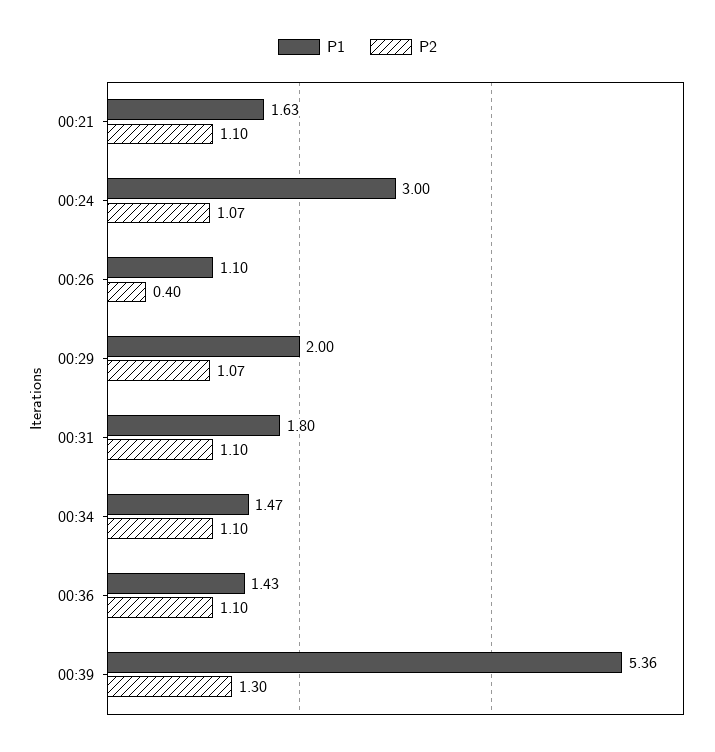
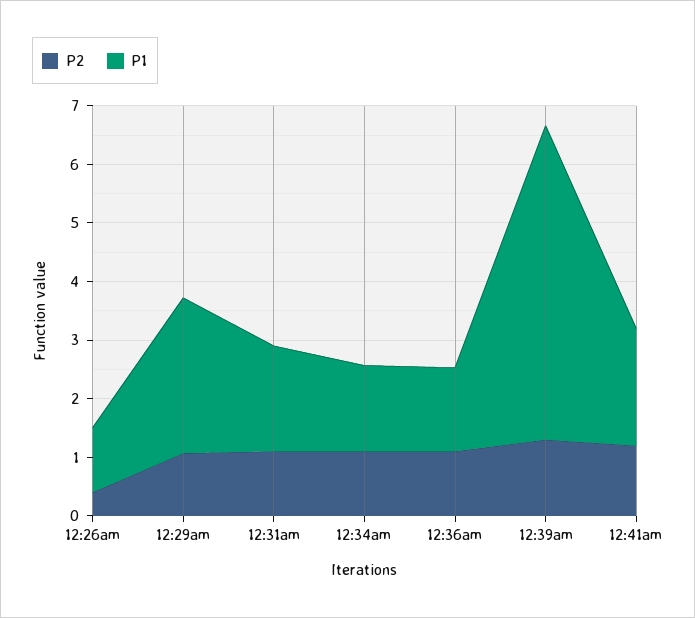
P1, 00:21: 1.63 -> none
P2, 00:21: 1.1 -> none
P1, 00:24: 3 -> none
P2, 00:24: 1.07 -> none
P1, 00:29: 2 -> 2.6
P2, 12:41am: none -> 1.2
P1, 12:41am: none -> 2

